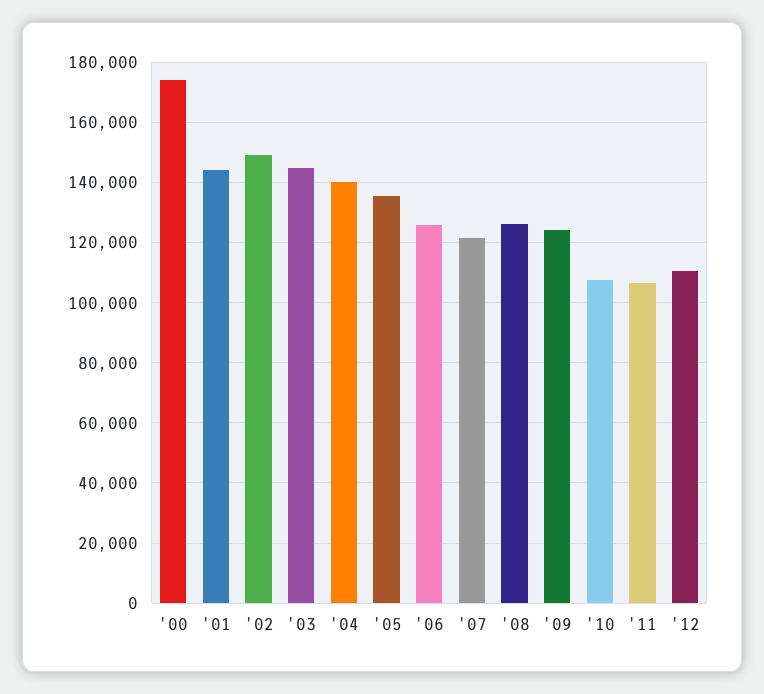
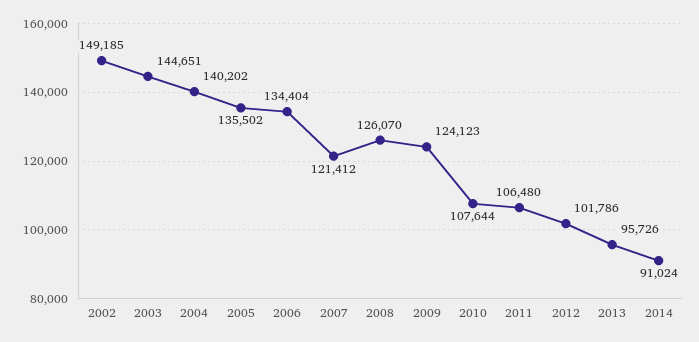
'00: 174000 -> none
'01: 144000 -> none
'06: 126000 -> 134404
'12: 110000 -> 101786
2013: none -> 95726
2014: none -> 91024

